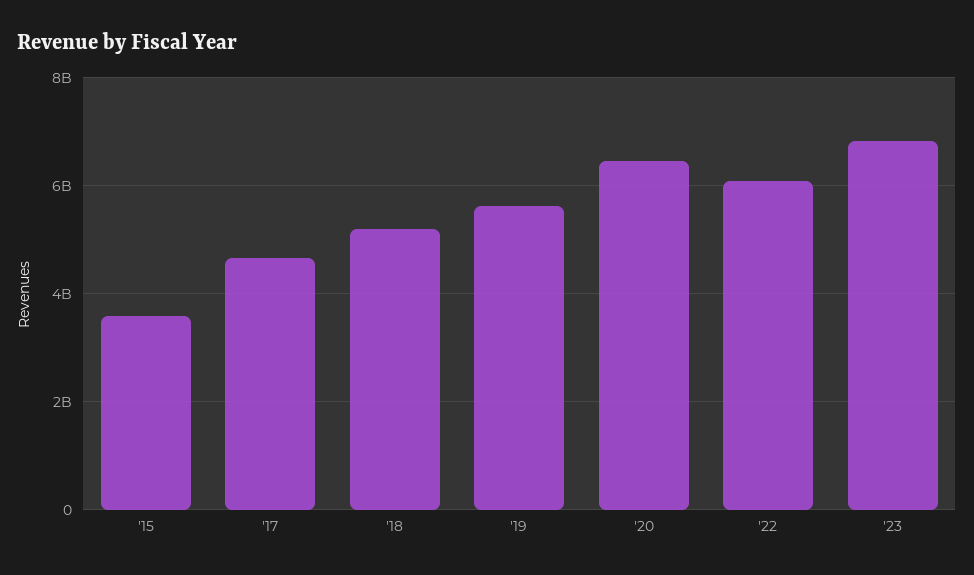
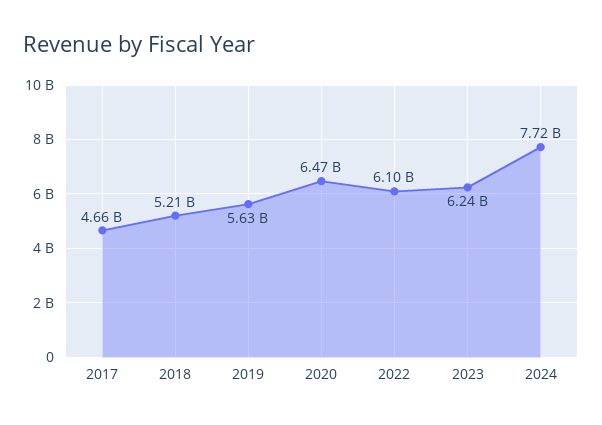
'15: 3600000000 -> none
'23: 6800000000 -> 6240000000
2024: none -> 7720000000

